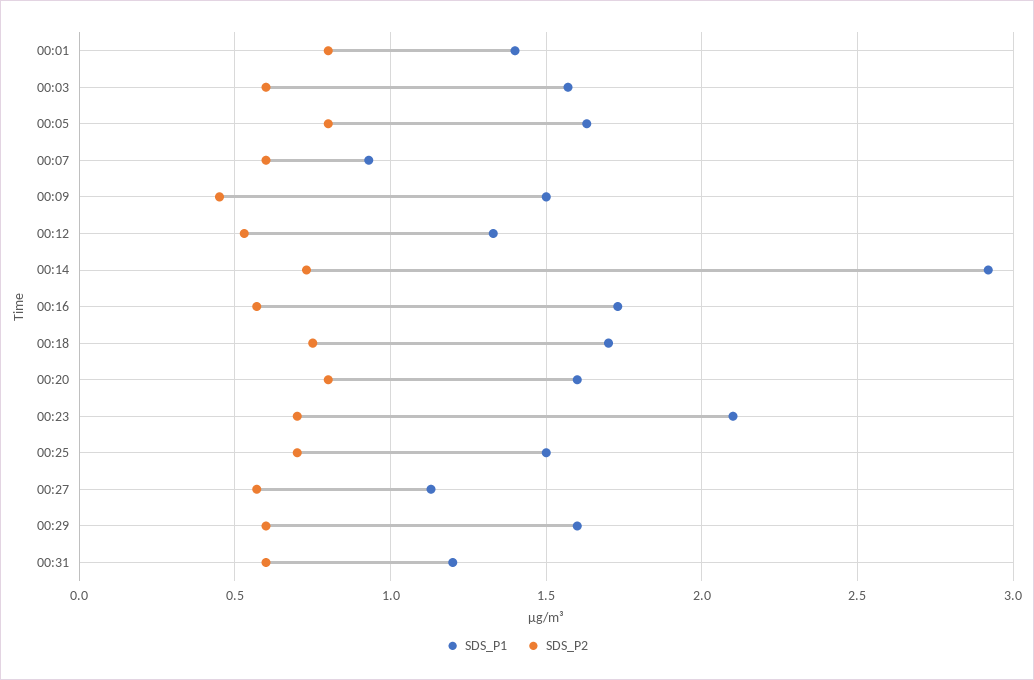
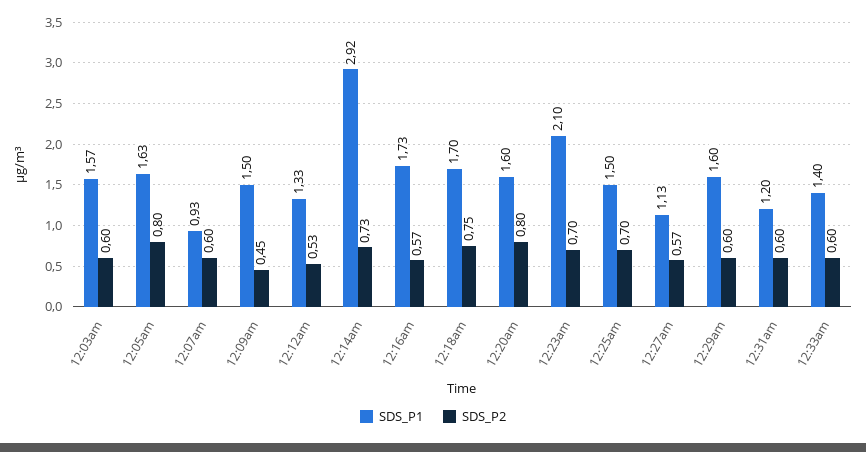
SDS_P1, 00:01: 1.4 -> none
SDS_P2, 00:01: 0.8 -> none
SDS_P1, 12:33am: none -> 1.4
SDS_P2, 12:33am: none -> 0.6

